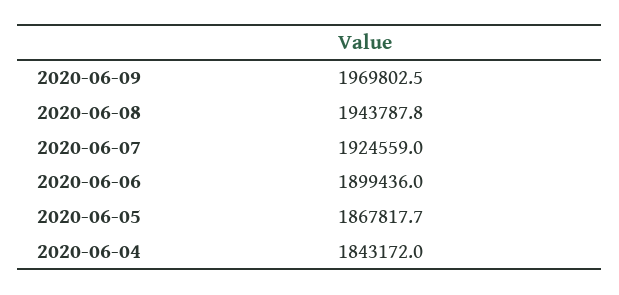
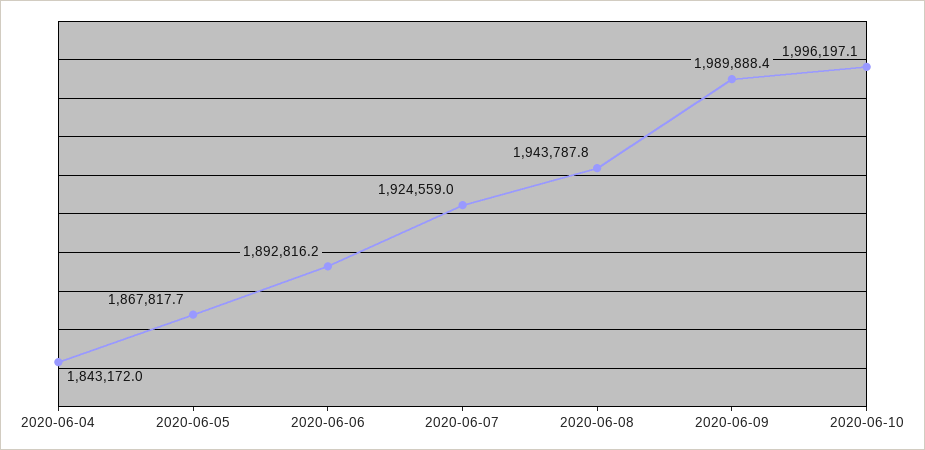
2020-06-09: 1969802.5 -> 1989888.4
2020-06-06: 1899436 -> 1892816.2
2020-06-10: none -> 1996197.1

